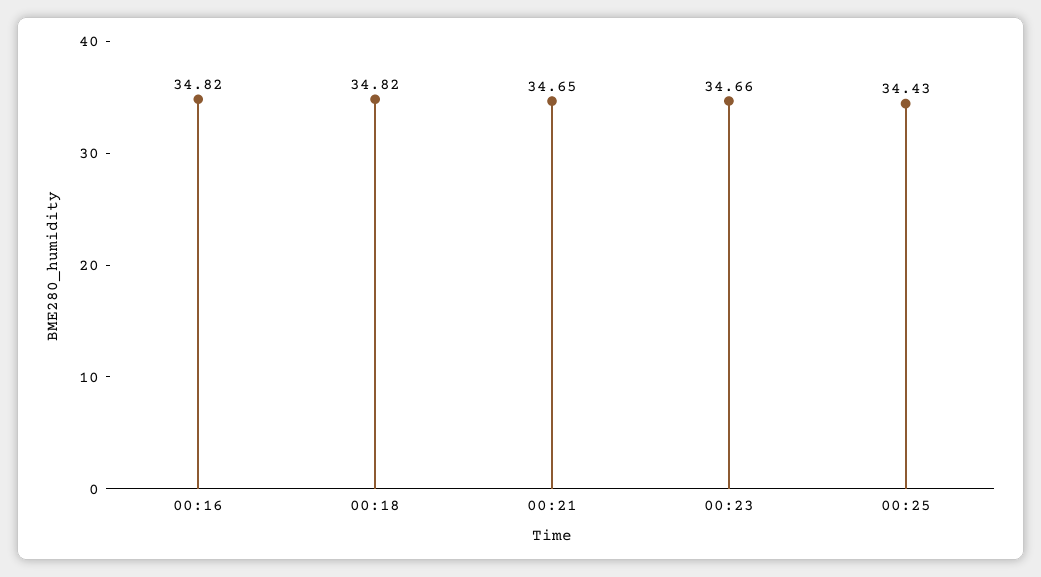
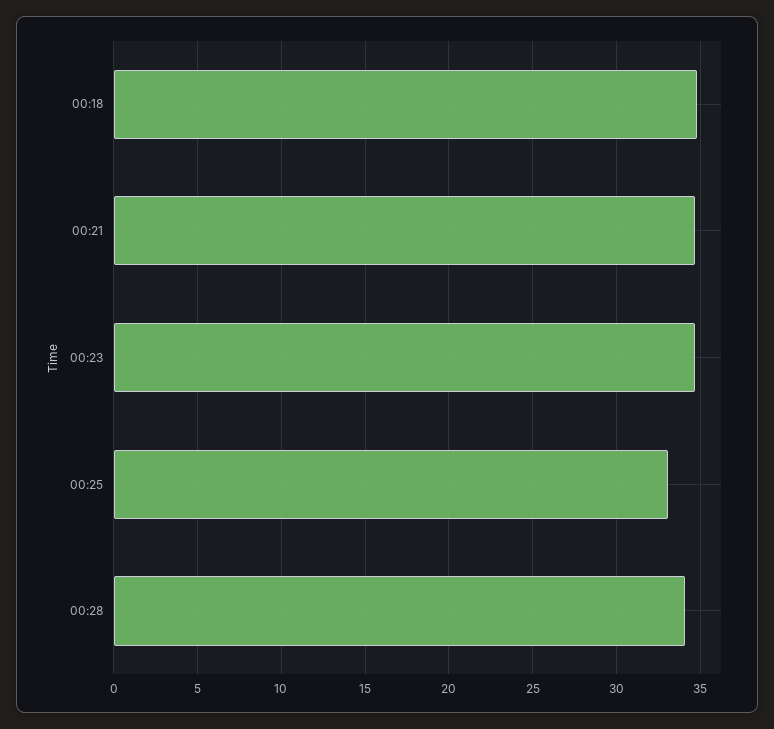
00:16: 34.82 -> none
00:25: 34.43 -> 33
00:28: none -> 34

